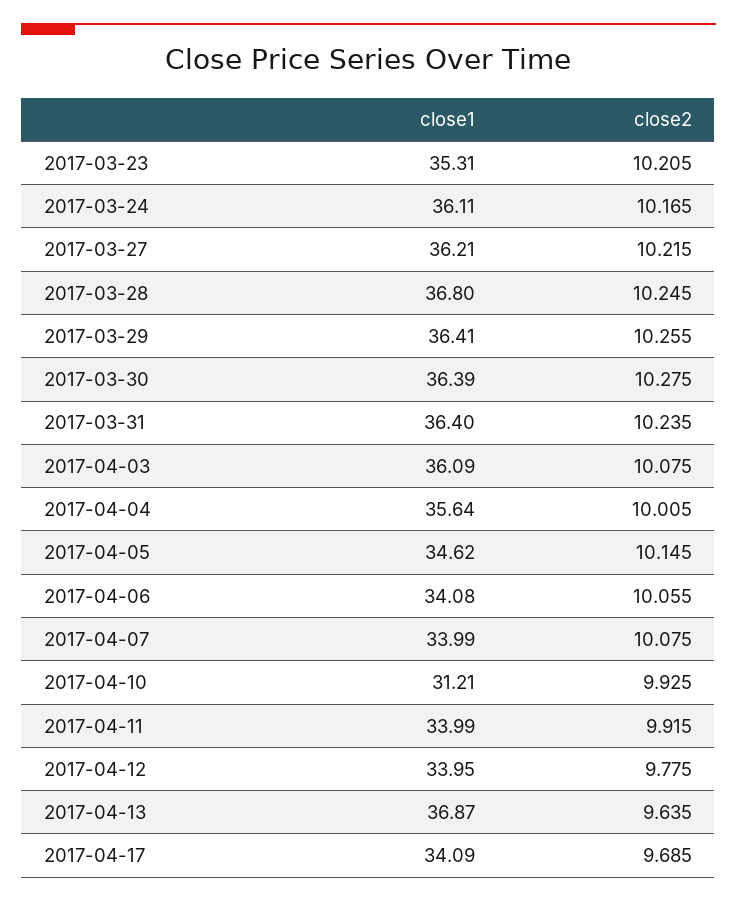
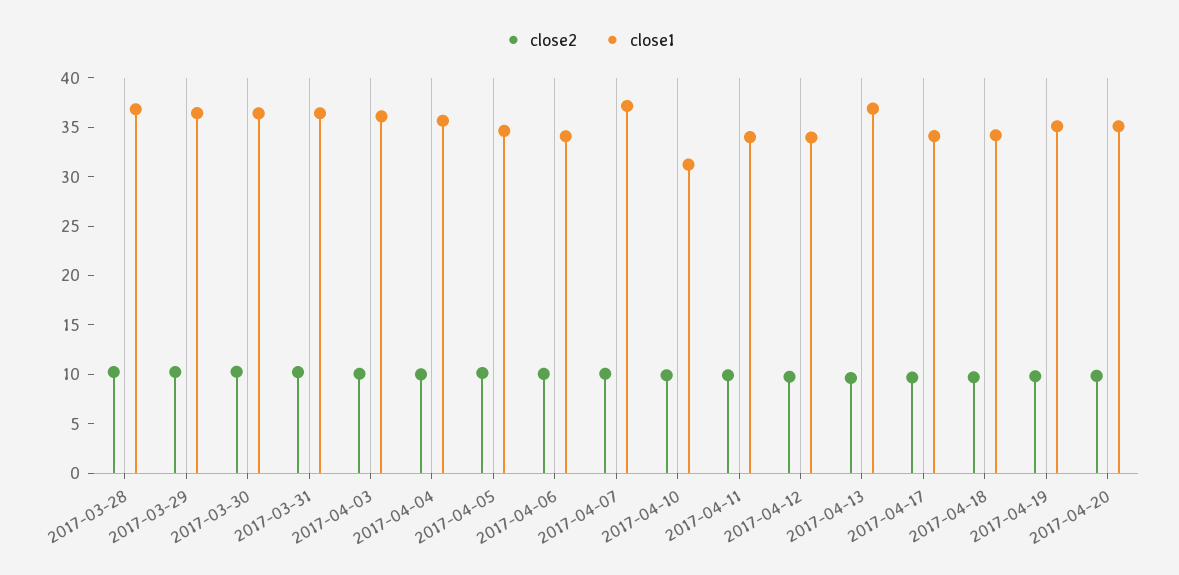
close1, 2017-03-23: 35.31 -> none
close2, 2017-03-23: 10.205 -> none
close1, 2017-03-24: 36.11 -> none
close2, 2017-03-24: 10.165 -> none
close1, 2017-03-27: 36.21 -> none
close2, 2017-03-27: 10.215 -> none
close1, 2017-04-07: 33.99 -> 37
close2, 2017-04-18: none -> 10
close1, 2017-04-18: none -> 34
close2, 2017-04-19: none -> 10
close1, 2017-04-19: none -> 35
close2, 2017-04-20: none -> 10
close1, 2017-04-20: none -> 35

